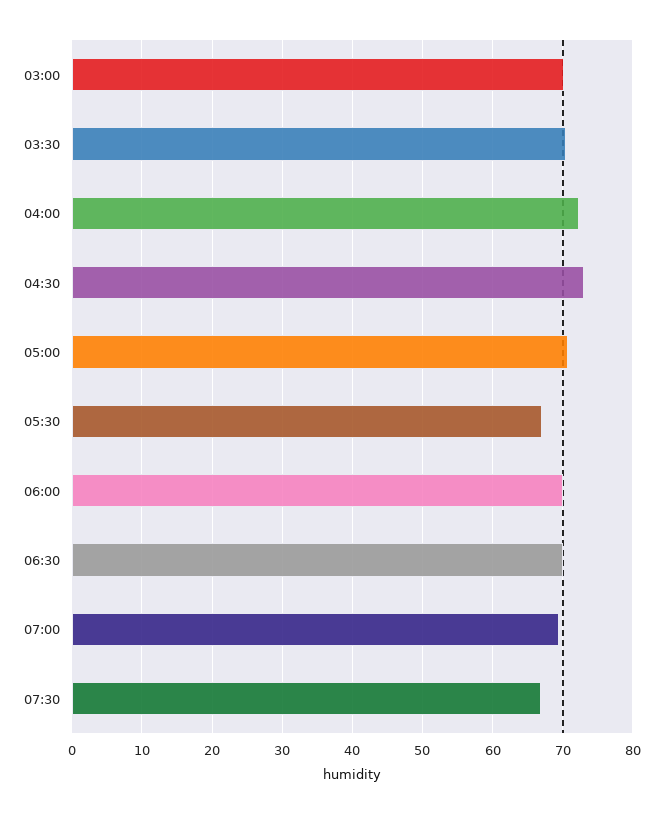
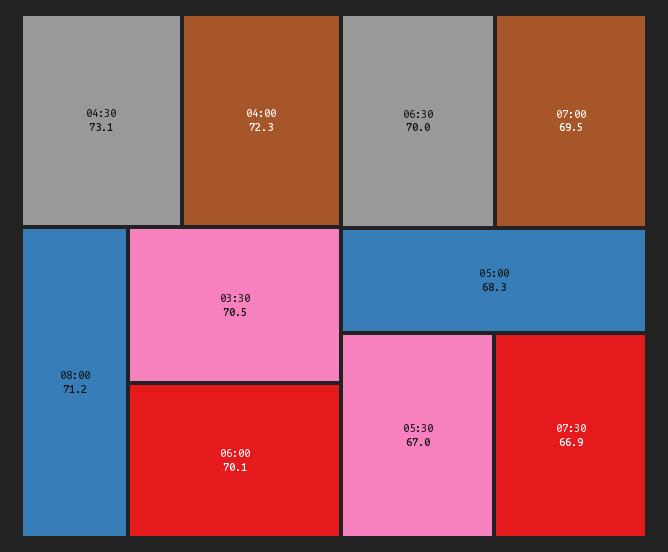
03:00: 70 -> none
05:00: 71 -> 68.3
08:00: none -> 71.2

